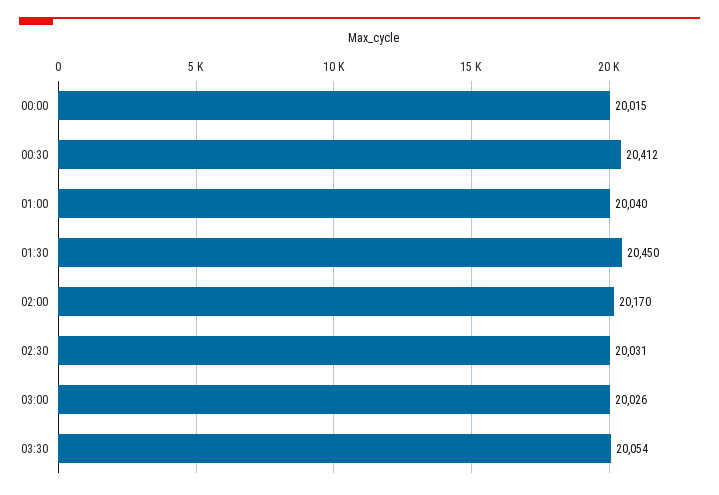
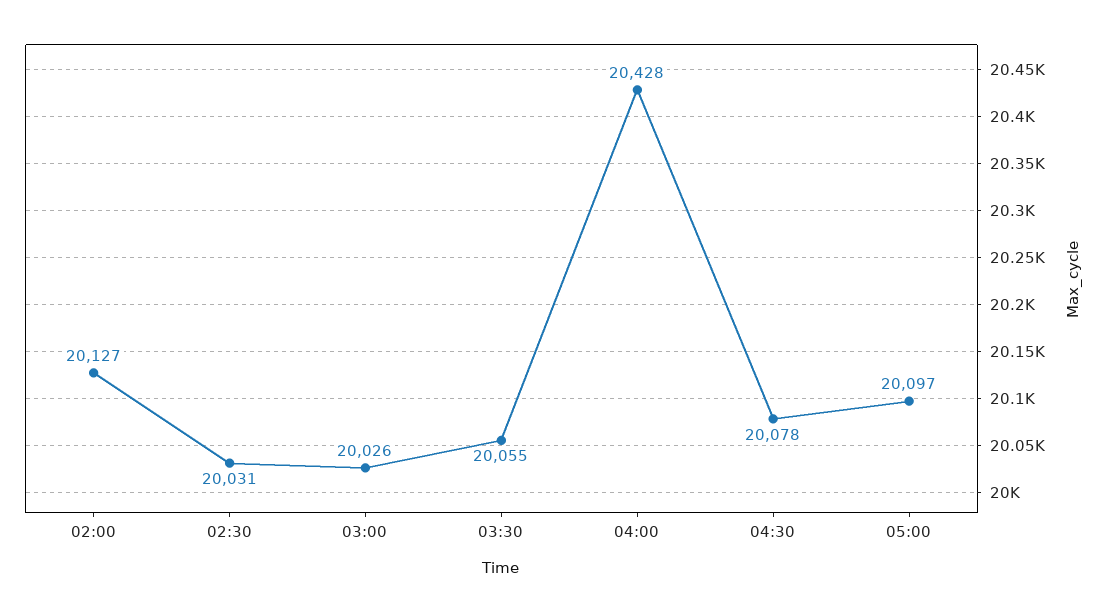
00:00: 20015 -> none
00:30: 20412 -> none
01:00: 20040 -> none
01:30: 20450 -> none
02:00: 20170 -> 20127
03:30: 20054 -> 20055
04:00: none -> 20428
04:30: none -> 20078
05:00: none -> 20097

